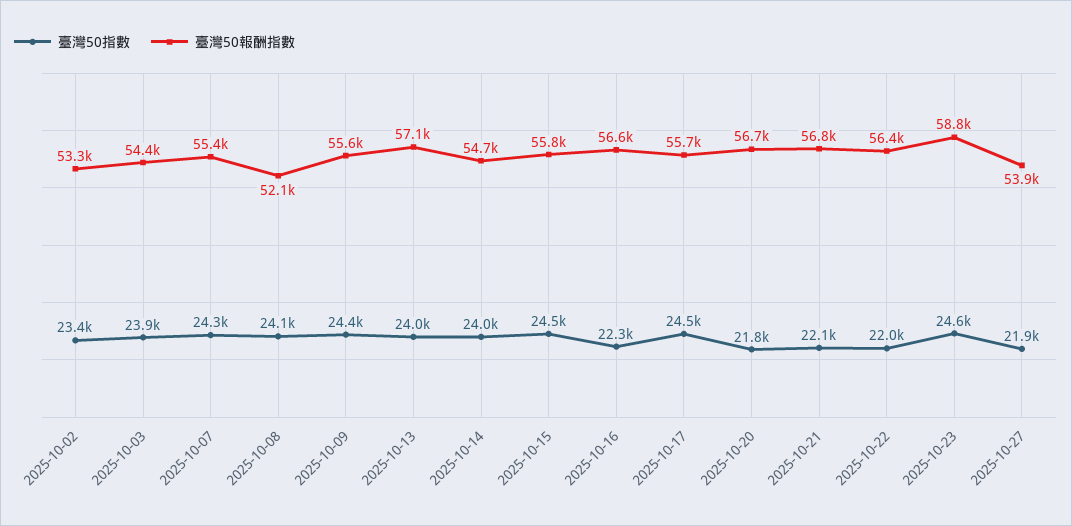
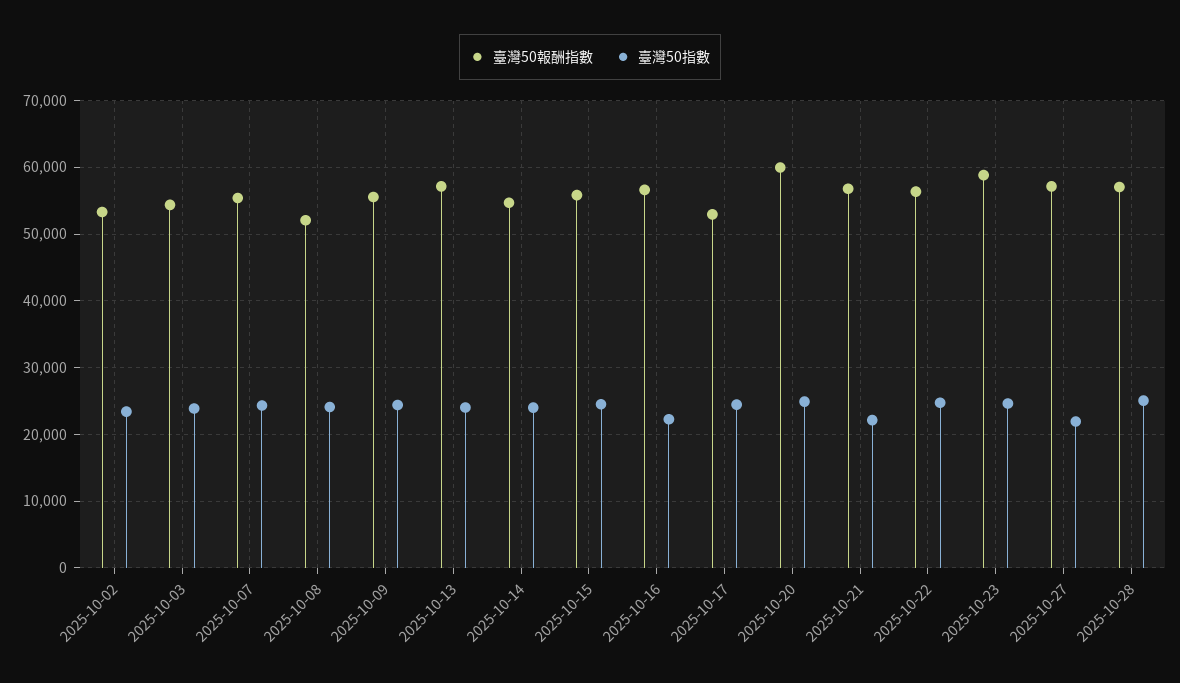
臺灣50報酬指數, 2025-10-17: 55700 -> 53000
臺灣50指數, 2025-10-20: 21800 -> 25000
臺灣50報酬指數, 2025-10-20: 56700 -> 60000
臺灣50指數, 2025-10-22: 22000 -> 25000
臺灣50報酬指數, 2025-10-27: 53900 -> 57000
臺灣50報酬指數, 2025-10-28: none -> 57000
臺灣50指數, 2025-10-28: none -> 25000

